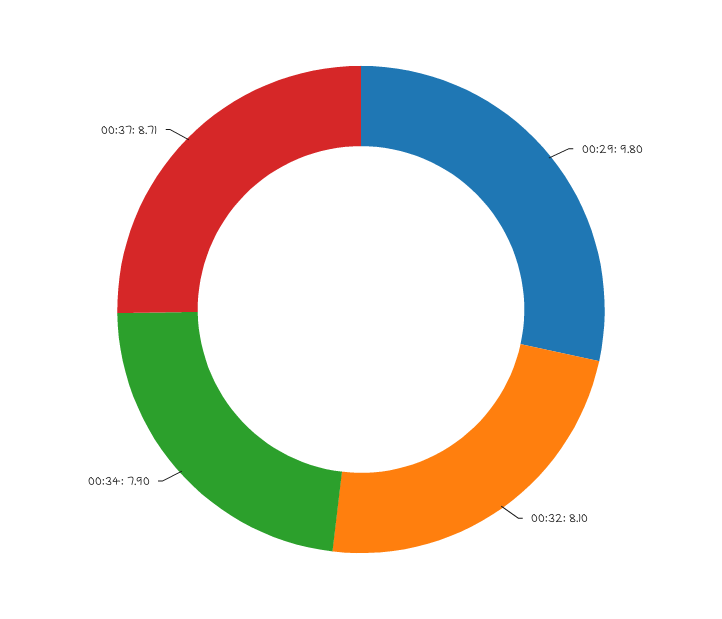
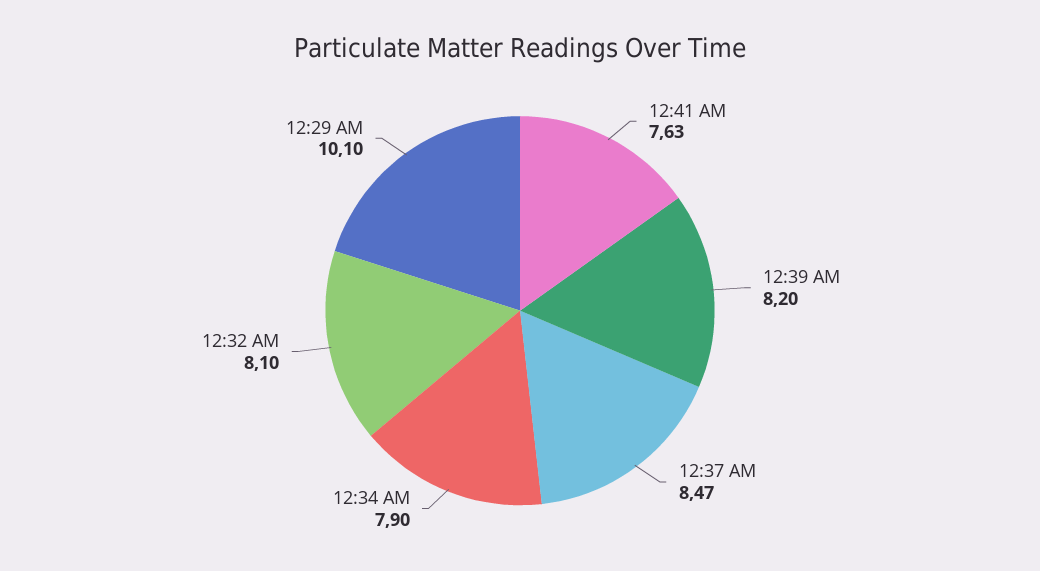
00:29: 9.8 -> 10.1
00:37: 8.71 -> 8.47
12:41 AM: none -> 7.63
12:39 AM: none -> 8.2

